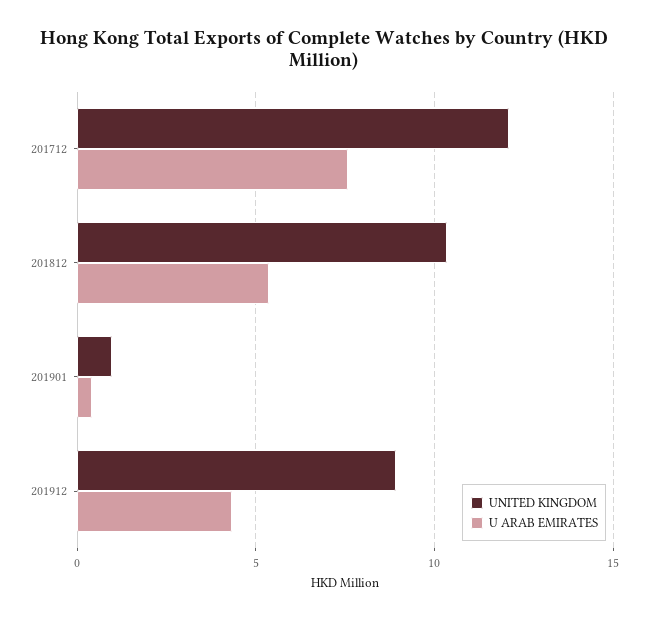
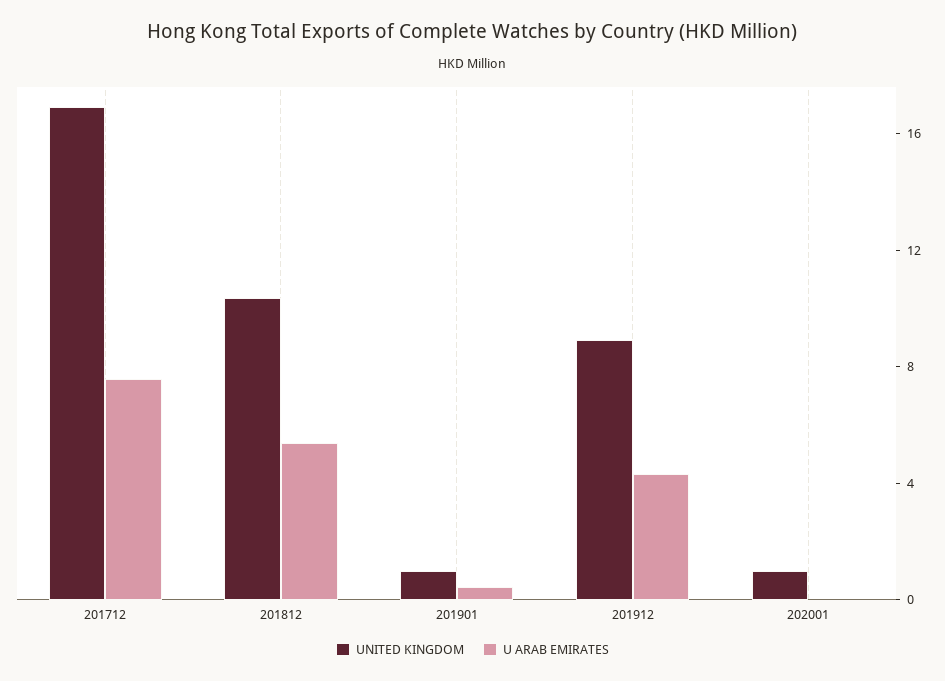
UNITED KINGDOM, 201712: 12 -> 17
UNITED KINGDOM, 202001: none -> 1
U ARAB EMIRATES, 202001: none -> 0

